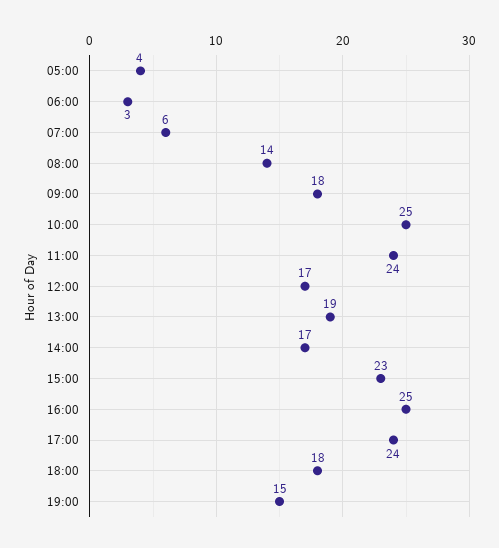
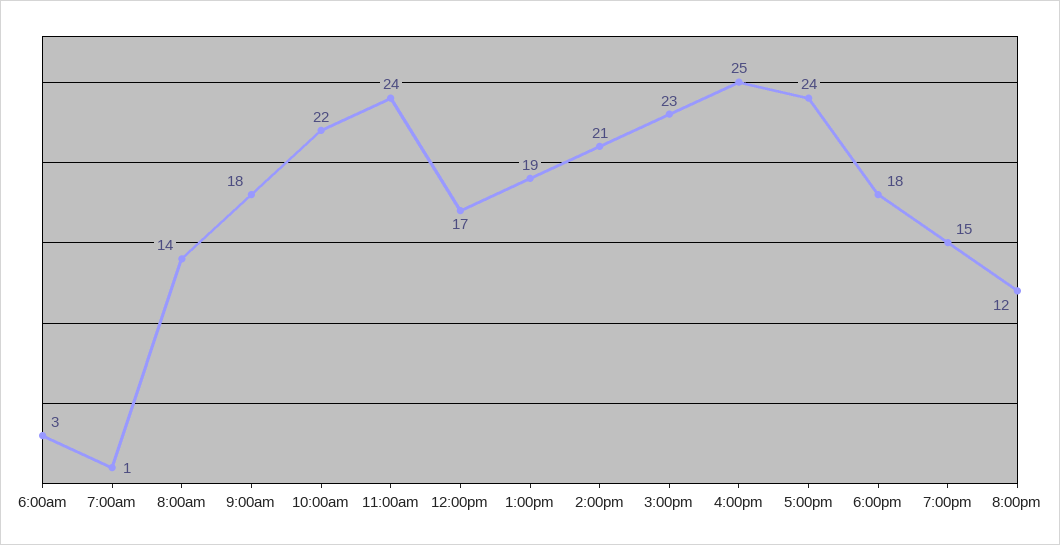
05:00: 4 -> none
07:00: 6 -> 1
10:00: 25 -> 22
14:00: 17 -> 21
8:00pm: none -> 12

